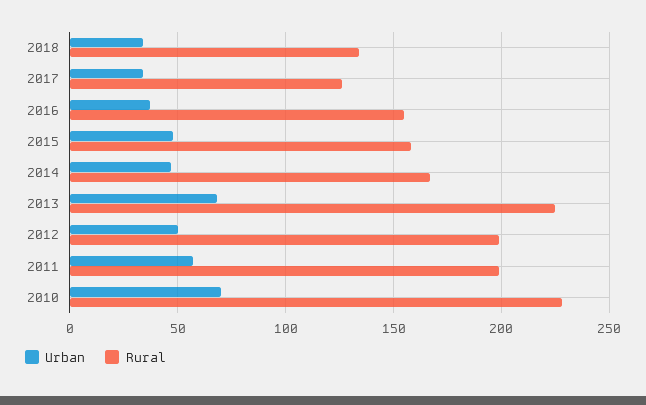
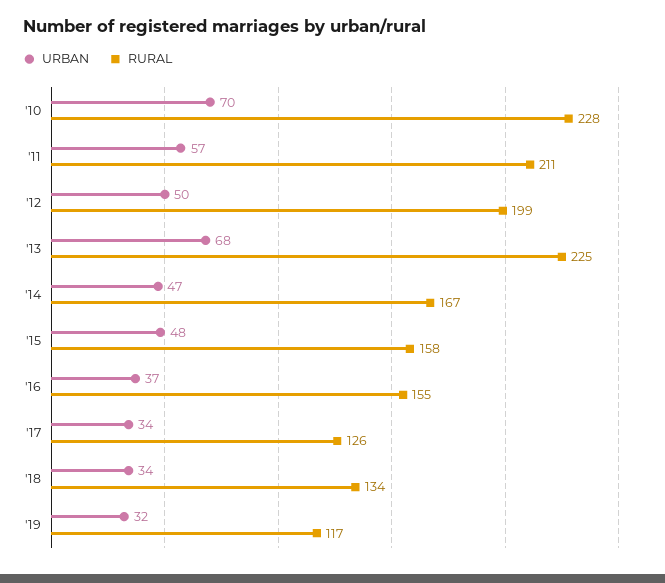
Rural, 2011: 200 -> 211
Urban, '19: none -> 32
Rural, '19: none -> 117

